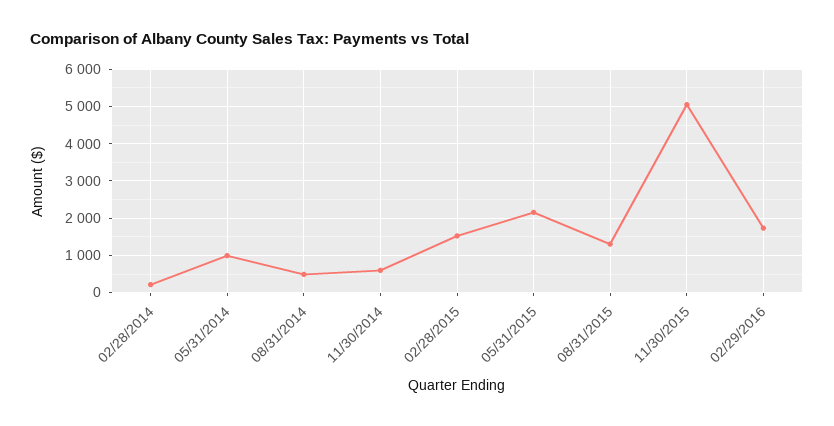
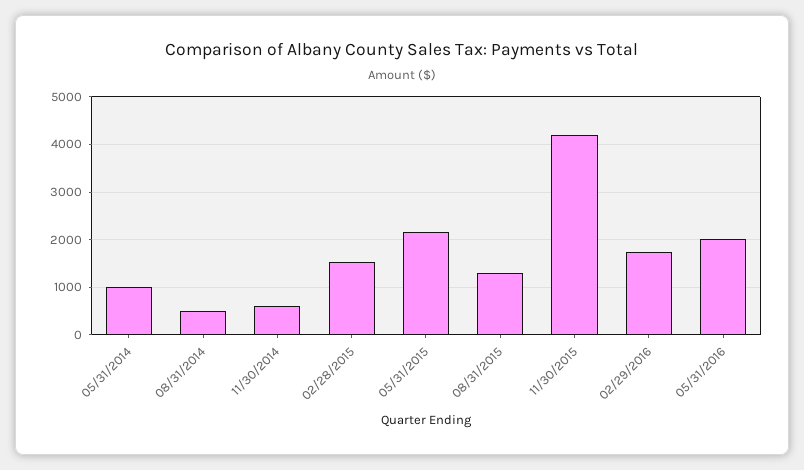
02/28/2014: 200 -> none
11/30/2015: 5000 -> 4200
05/31/2016: none -> 2000

